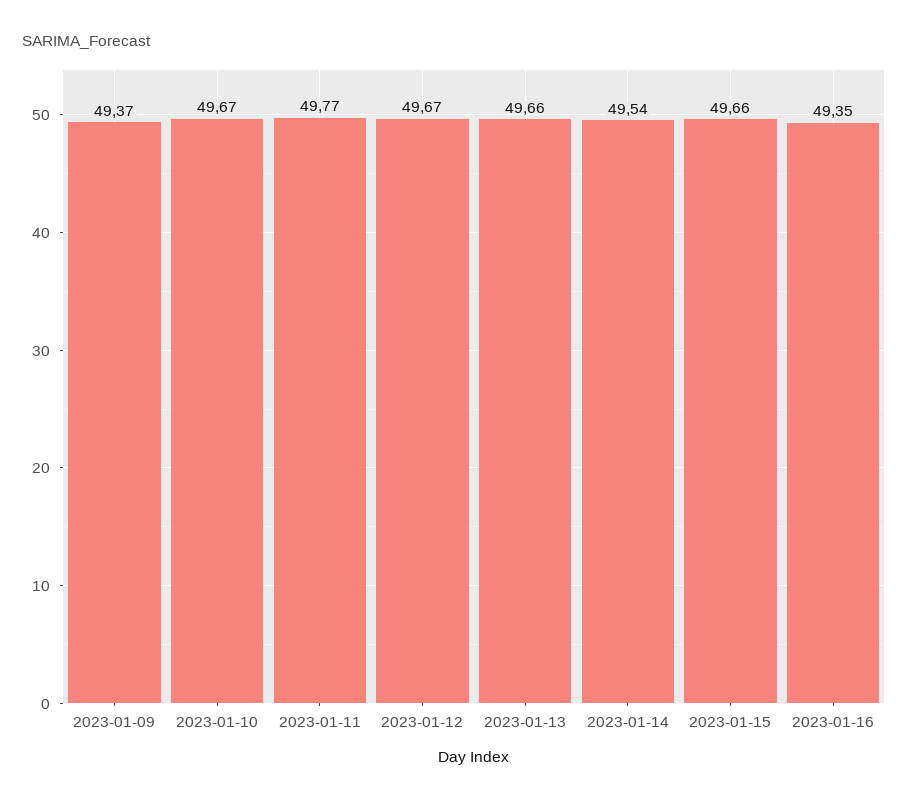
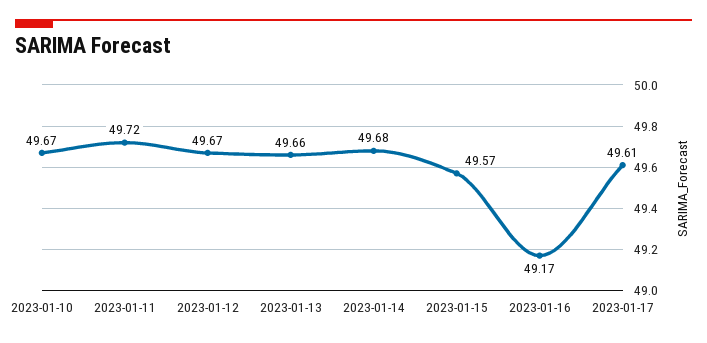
2023-01-09: 49.37 -> none
2023-01-11: 49.77 -> 49.72
2023-01-14: 49.54 -> 49.68
2023-01-15: 49.66 -> 49.57
2023-01-16: 49.35 -> 49.17
2023-01-17: none -> 49.61

